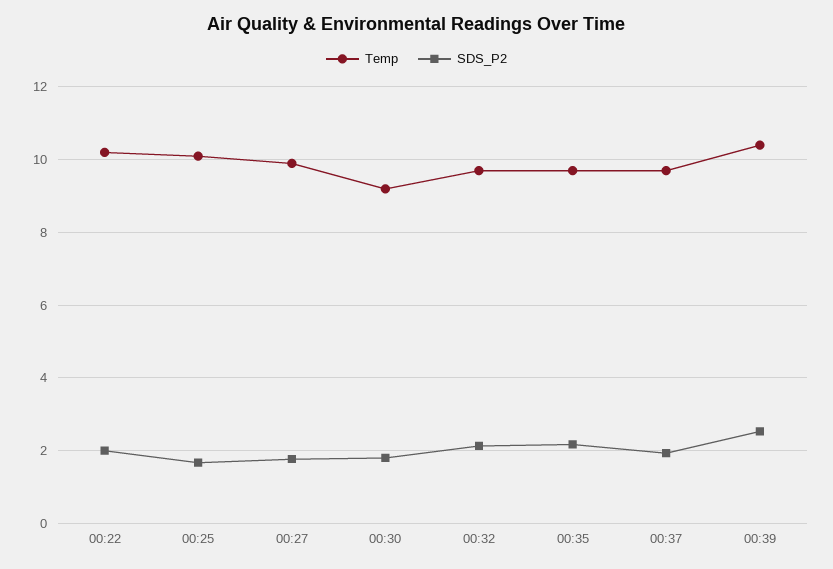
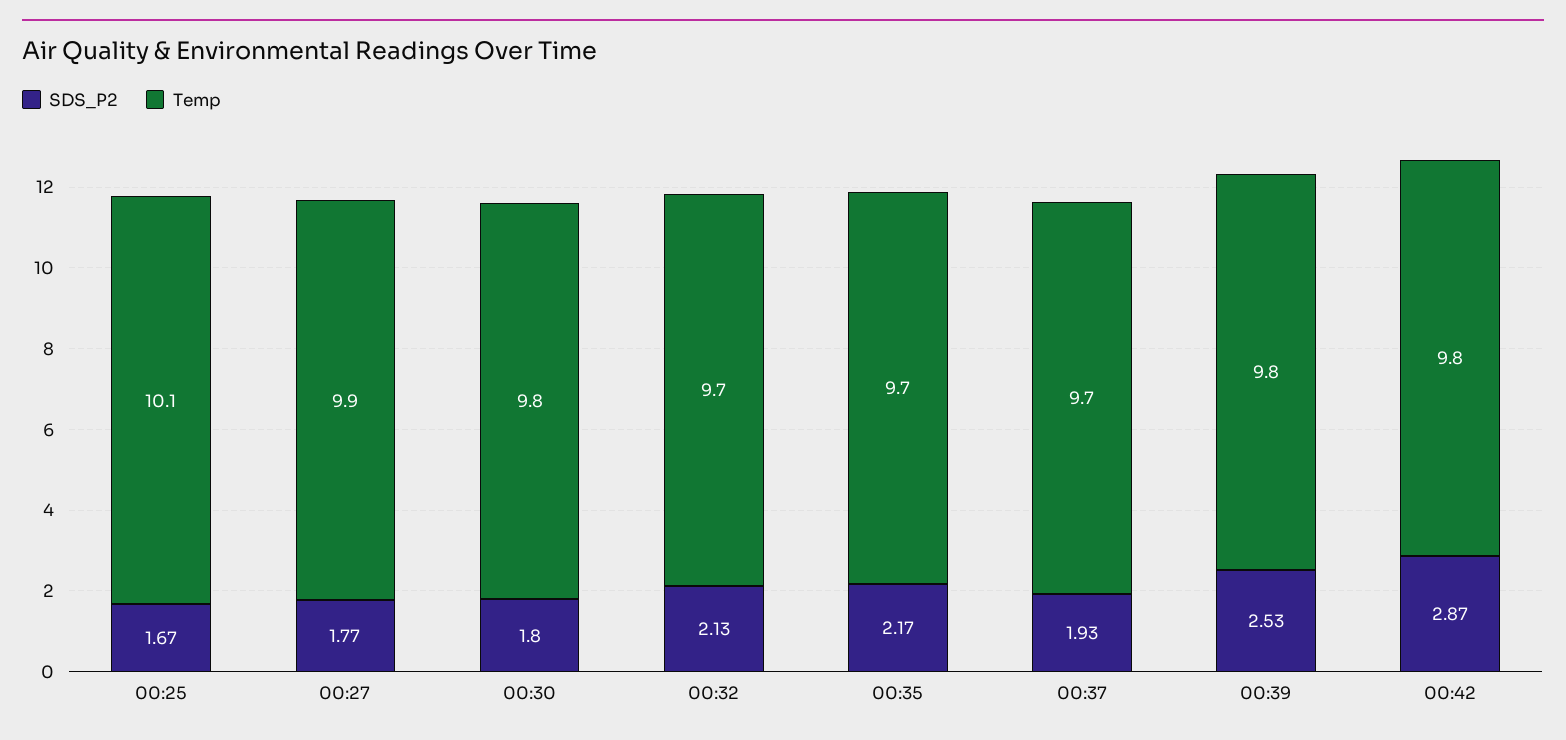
Temp, 00:22: 10.2 -> none
SDS_P2, 00:22: 2 -> none
Temp, 00:30: 9.2 -> 9.8
Temp, 00:39: 10.4 -> 9.8
SDS_P2, 00:42: none -> 2.87
Temp, 00:42: none -> 9.8

